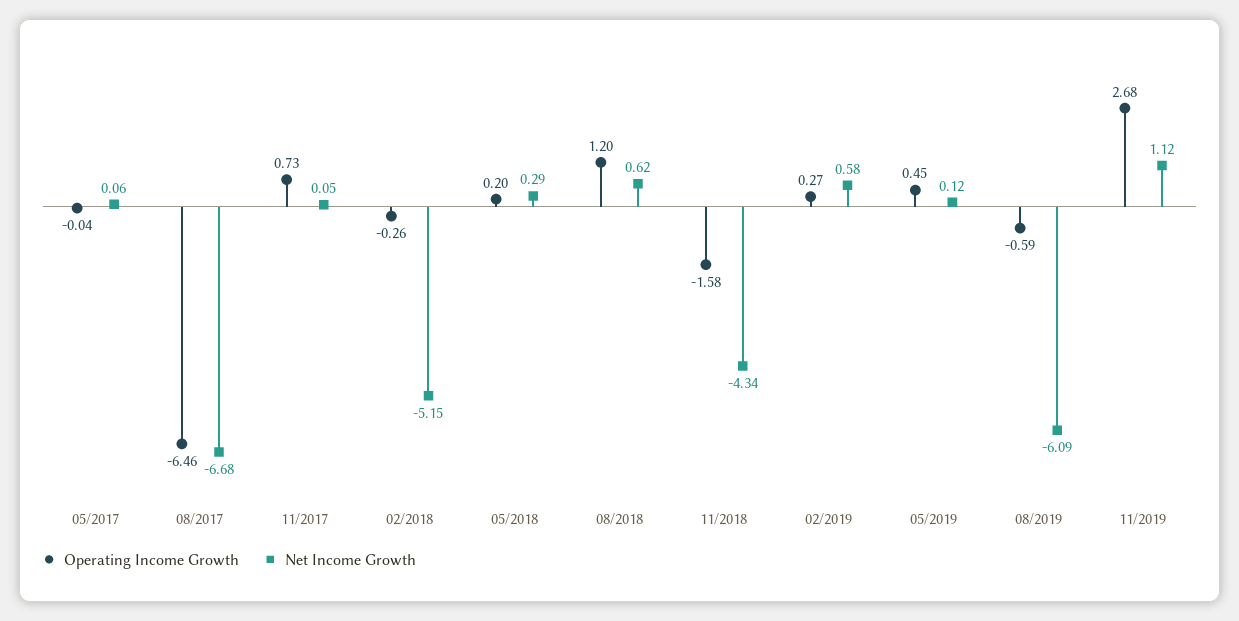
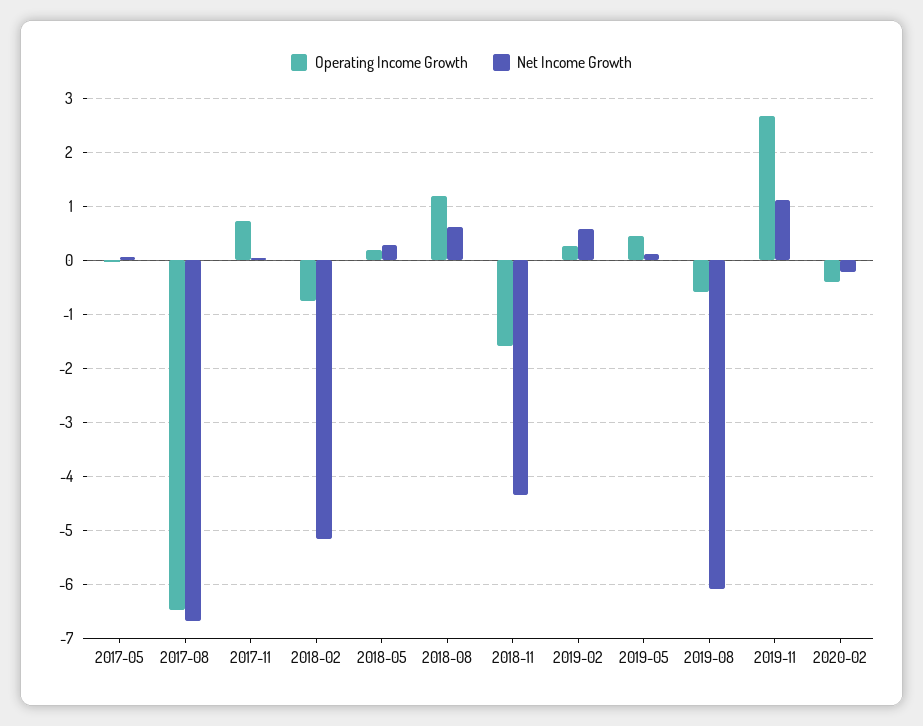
Operating Income Growth, 02/2018: -0.26 -> -0.8
Operating Income Growth, 2020-02: none -> -0.4
Net Income Growth, 2020-02: none -> -0.2

